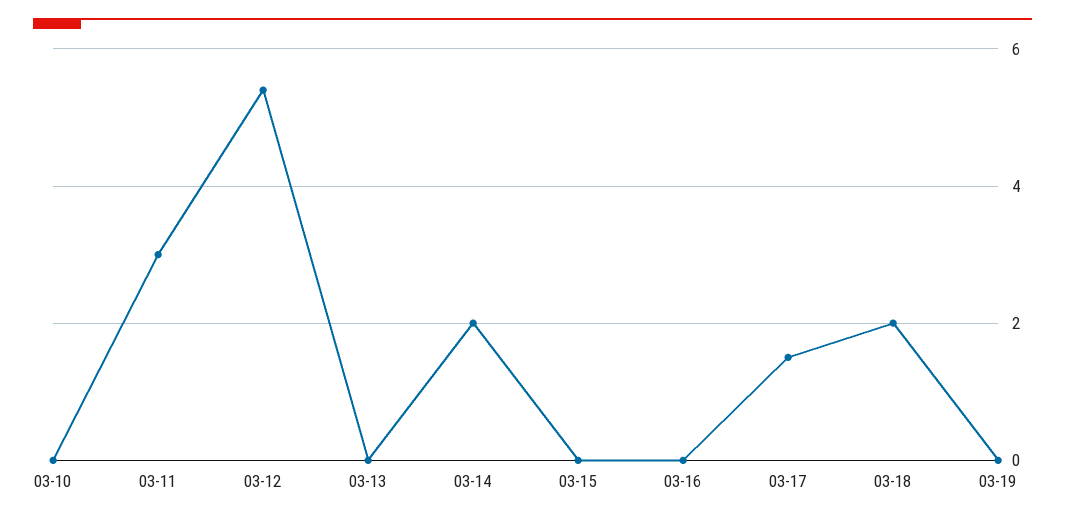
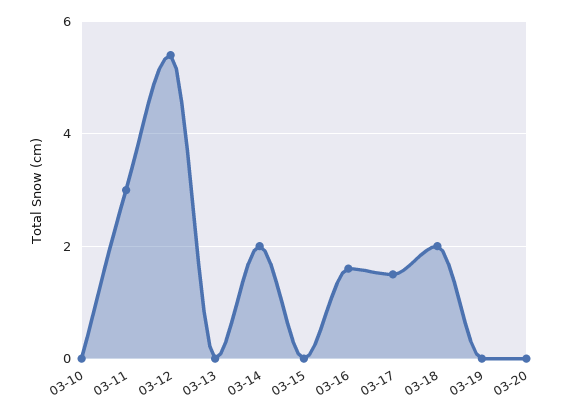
03-16: 0 -> 1.5
03-20: none -> 0

